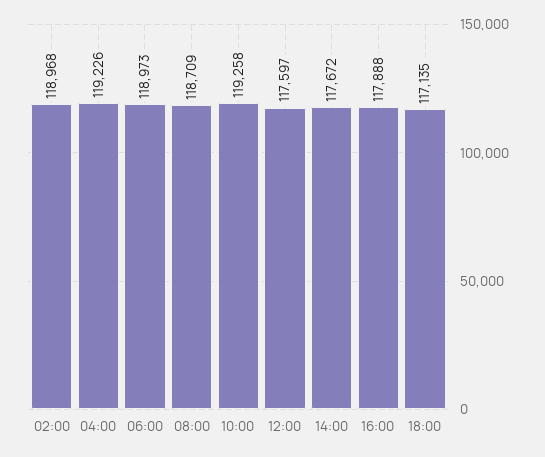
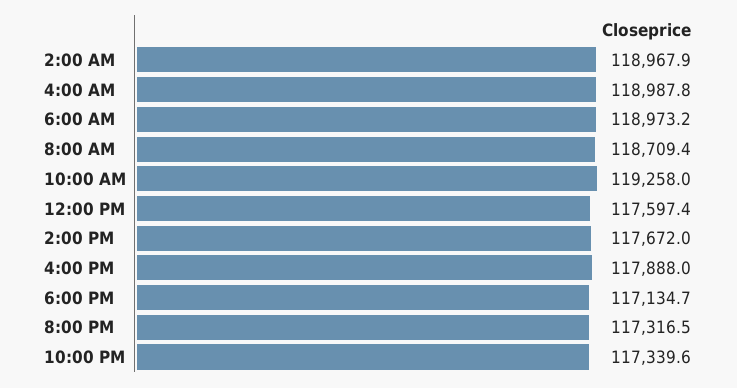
04:00: 119226 -> 118987.8
8:00 PM: none -> 117316.5
10:00 PM: none -> 117339.6

